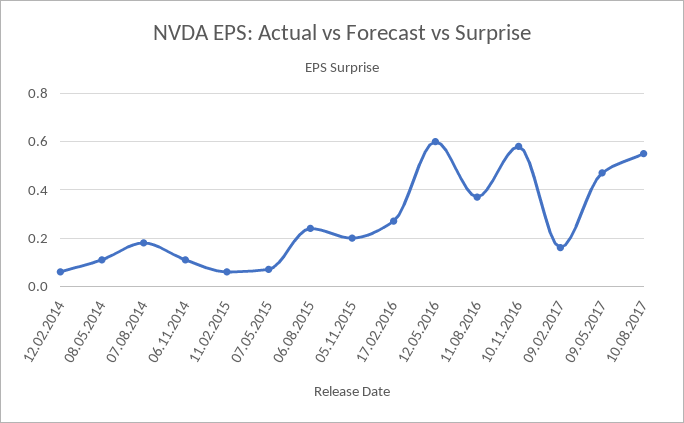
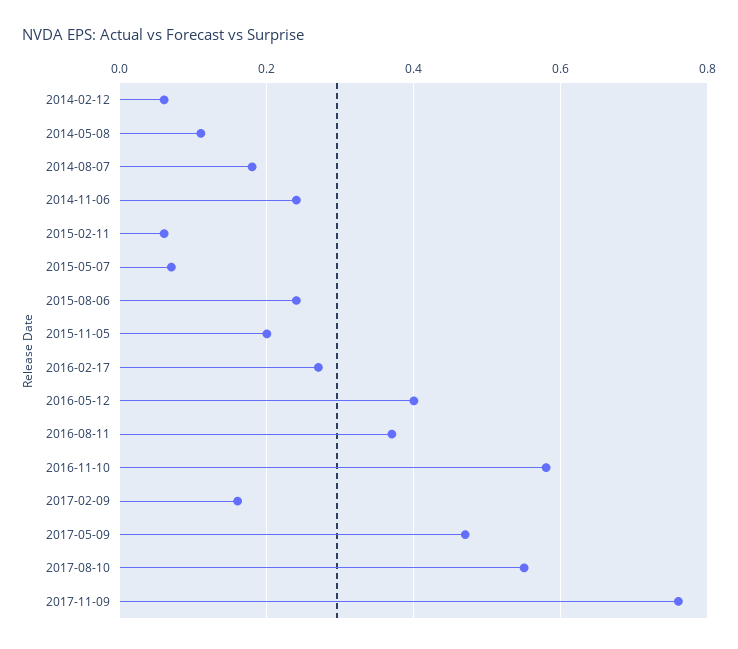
06.11.2014: 0.1 -> 0.25
12.05.2016: 0.6 -> 0.4
2017-11-09: none -> 0.75

